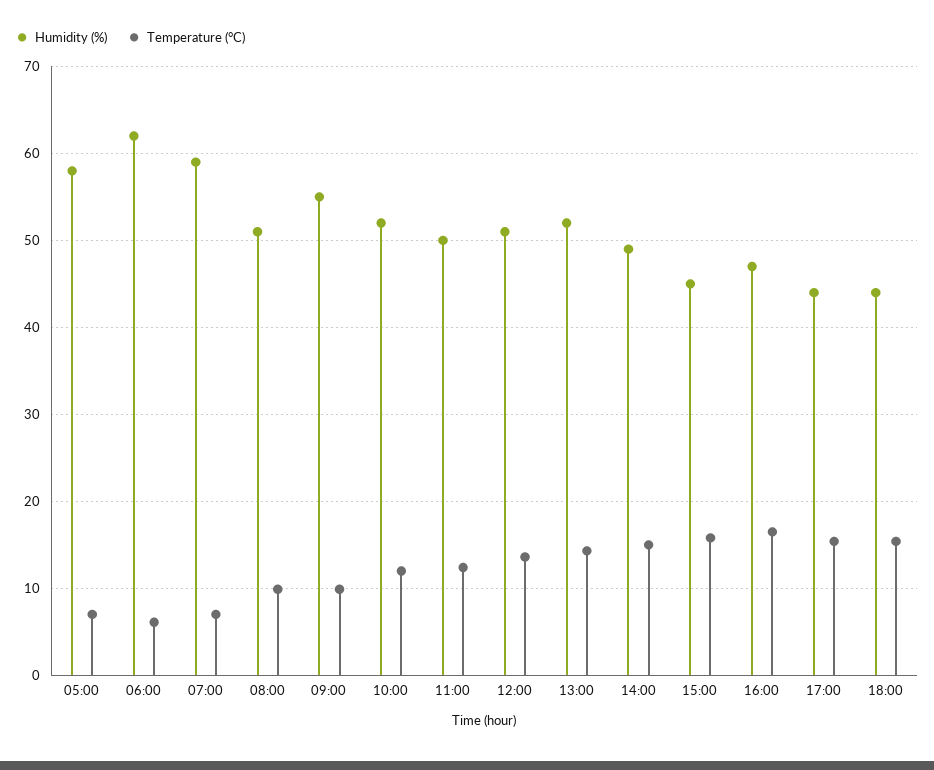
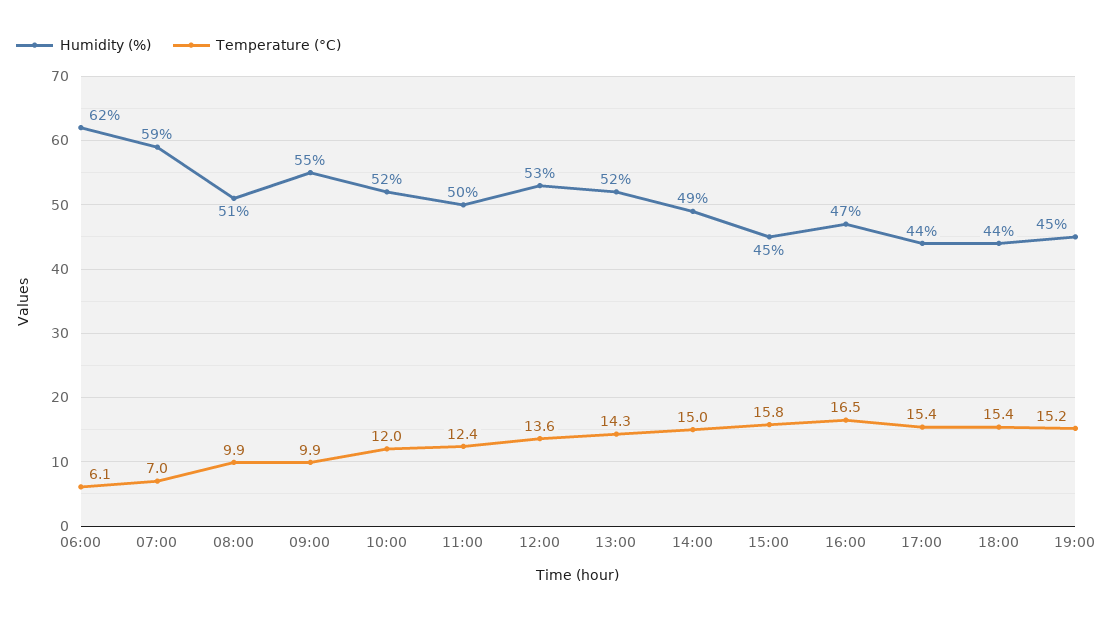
Humidity (%), 05:00: 58 -> none
Temperature (°C), 05:00: 7 -> none
Humidity (%), 12:00: 51 -> 53
Humidity (%), 19:00: none -> 45
Temperature (°C), 19:00: none -> 15.2

